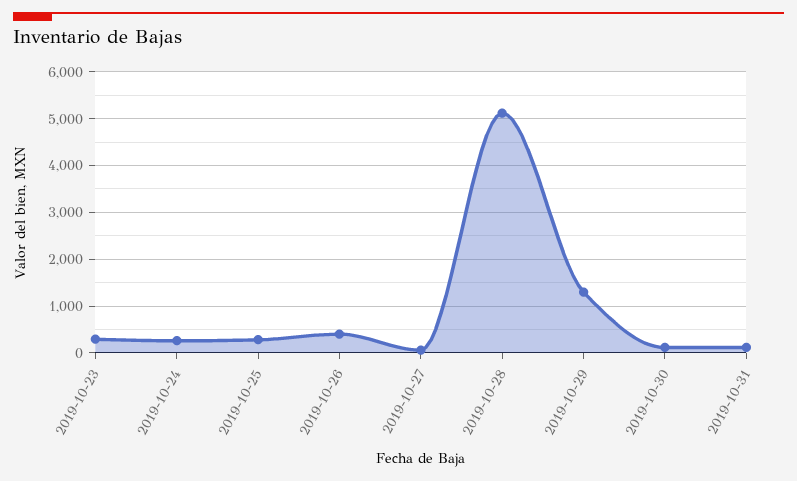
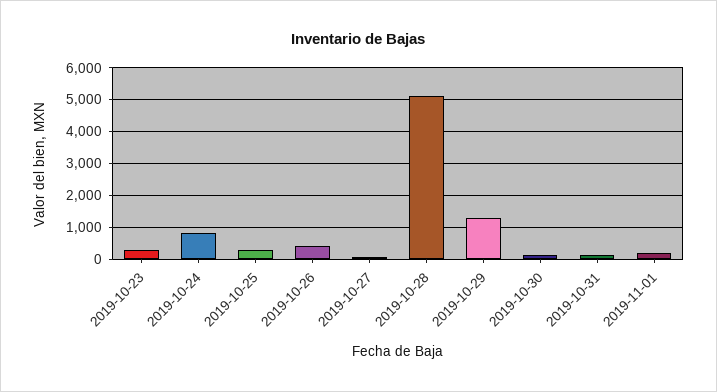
2019-10-24: 200 -> 800
2019-11-01: none -> 200

